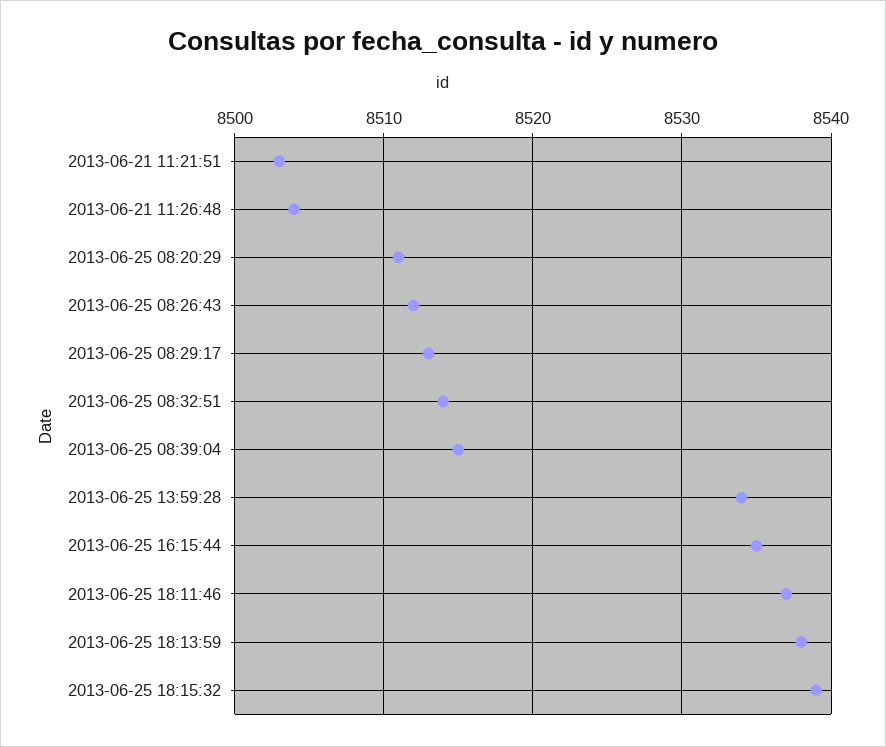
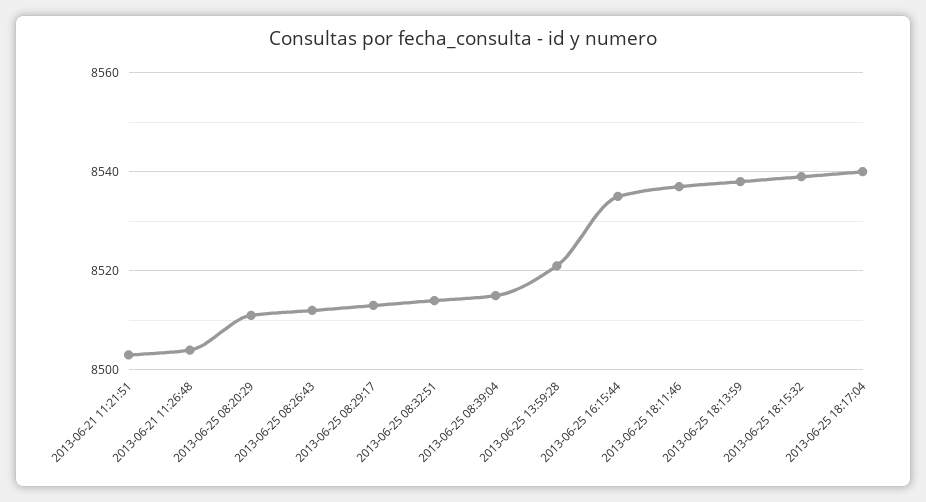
2013-06-25 13:59:28: 8534 -> 8520
2013-06-25 18:17:04: none -> 8540

